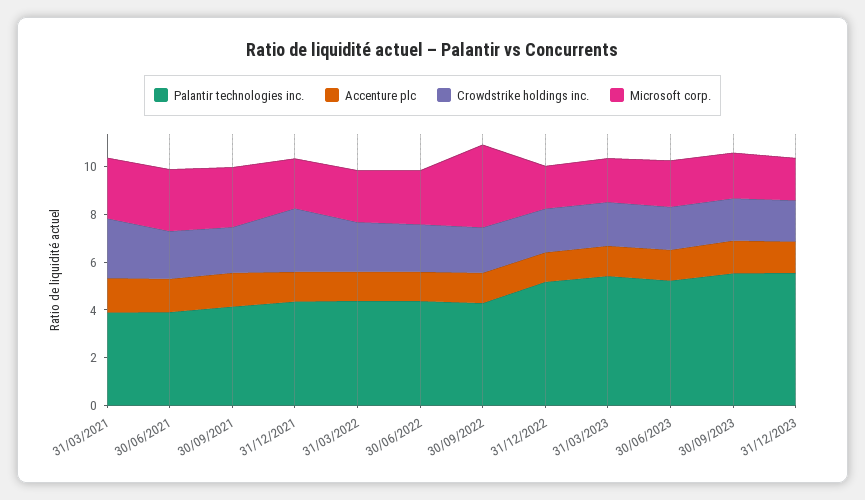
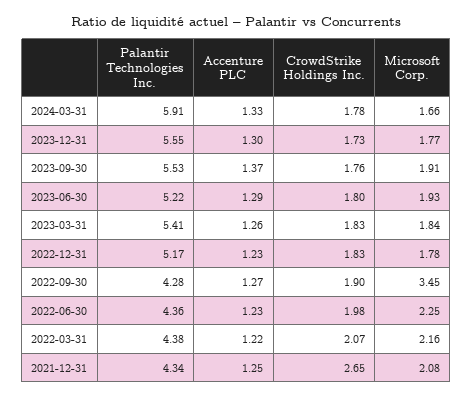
Palantir technologies inc., 31/03/2021: 4 -> none
Accenture plc, 31/03/2021: 1.5 -> none
Crowdstrike holdings inc., 31/03/2021: 2.5 -> none
Microsoft corp., 31/03/2021: 2.5 -> none
Palantir technologies inc., 30/06/2021: 4 -> none
Accenture plc, 30/06/2021: 1.5 -> none
Crowdstrike holdings inc., 30/06/2021: 2 -> none
Microsoft corp., 30/06/2021: 2.5 -> none
Palantir technologies inc., 30/09/2021: 4 -> none
Accenture plc, 30/09/2021: 1.5 -> none
Crowdstrike holdings inc., 30/09/2021: 2 -> none
Microsoft corp., 30/09/2021: 2.5 -> none
Palantir technologies inc., 2024-03-31: none -> 5.91
Accenture plc, 2024-03-31: none -> 1.33
Crowdstrike holdings inc., 2024-03-31: none -> 1.78
Microsoft corp., 2024-03-31: none -> 1.66

